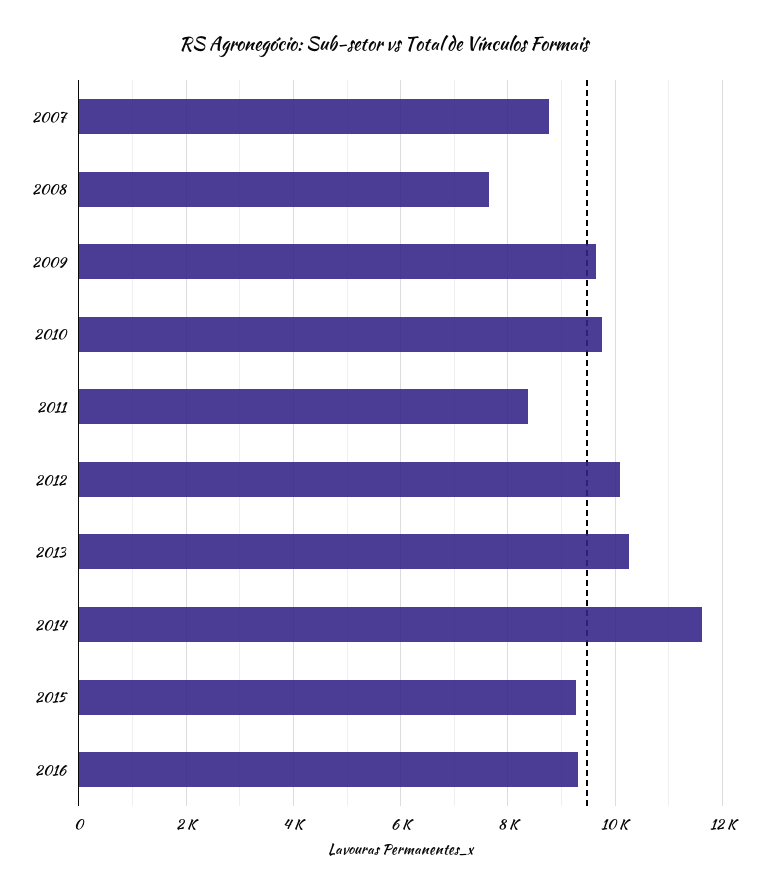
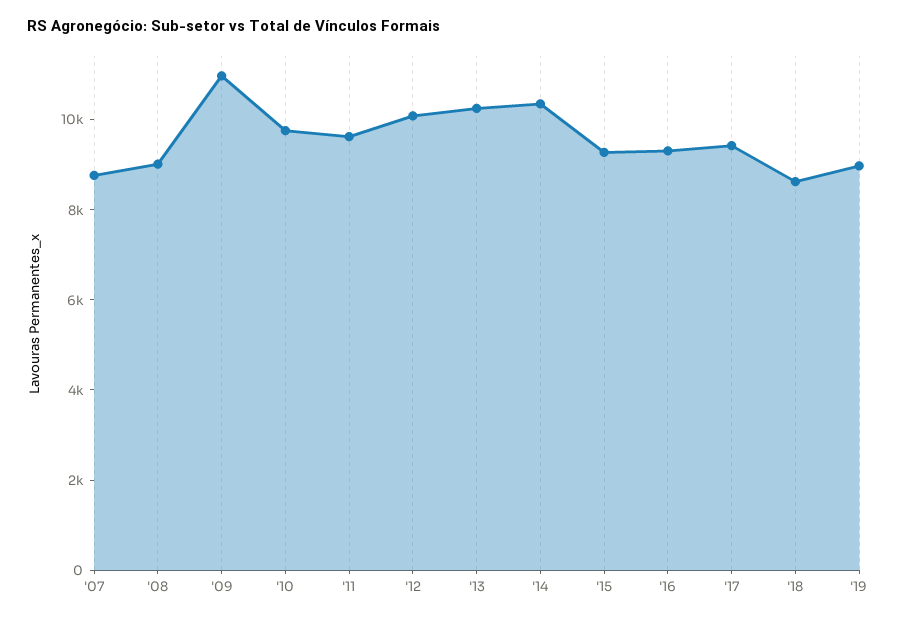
2008: 7600 -> 9000
2009: 9600 -> 11000
2011: 8400 -> 9500
2014: 11600 -> 10500
'17: none -> 9500
'18: none -> 8500
'19: none -> 9000

